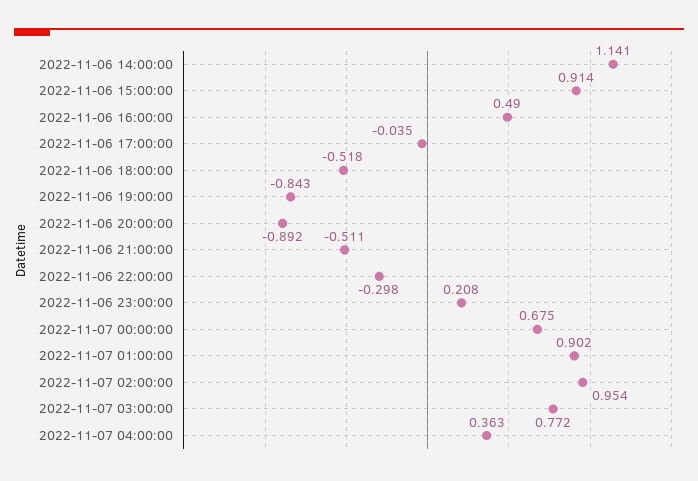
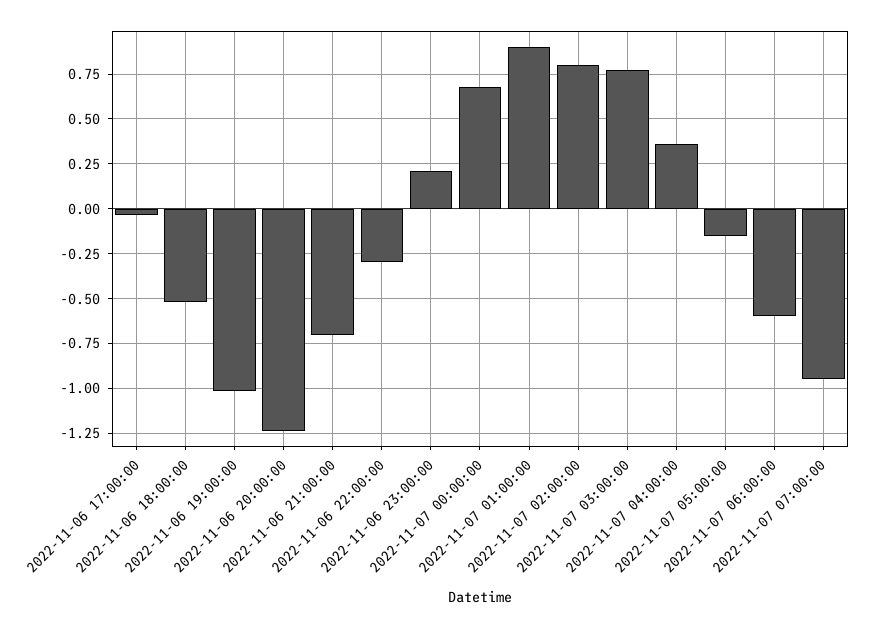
2022-11-06 14:00:00: 1.141 -> none
2022-11-06 15:00:00: 0.914 -> none
2022-11-06 16:00:00: 0.49 -> none
2022-11-06 19:00:00: -0.843 -> -1
2022-11-06 20:00:00: -0.892 -> -1.25
2022-11-06 21:00:00: -0.511 -> -0.7
2022-11-07 02:00:00: 0.954 -> 0.8
2022-11-07 05:00:00: none -> -0.15
2022-11-07 06:00:00: none -> -0.6
2022-11-07 07:00:00: none -> -0.95

